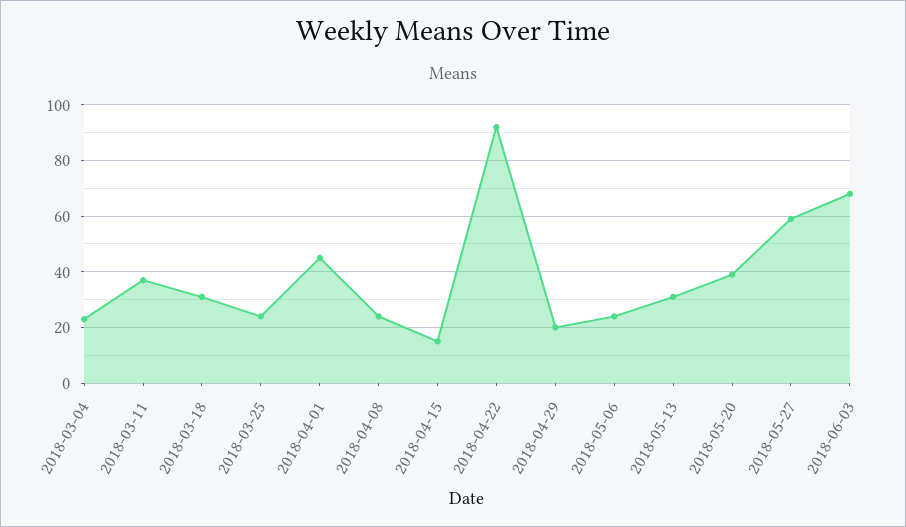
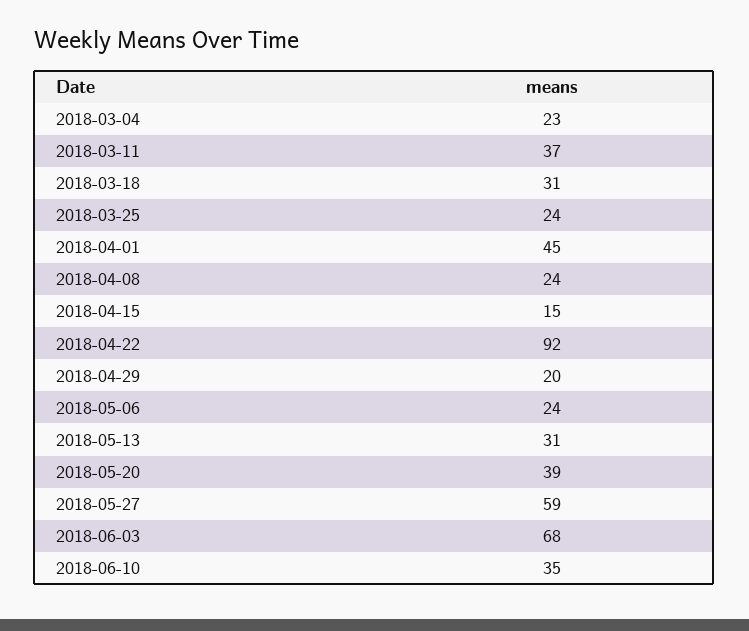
2018-06-10: none -> 35

